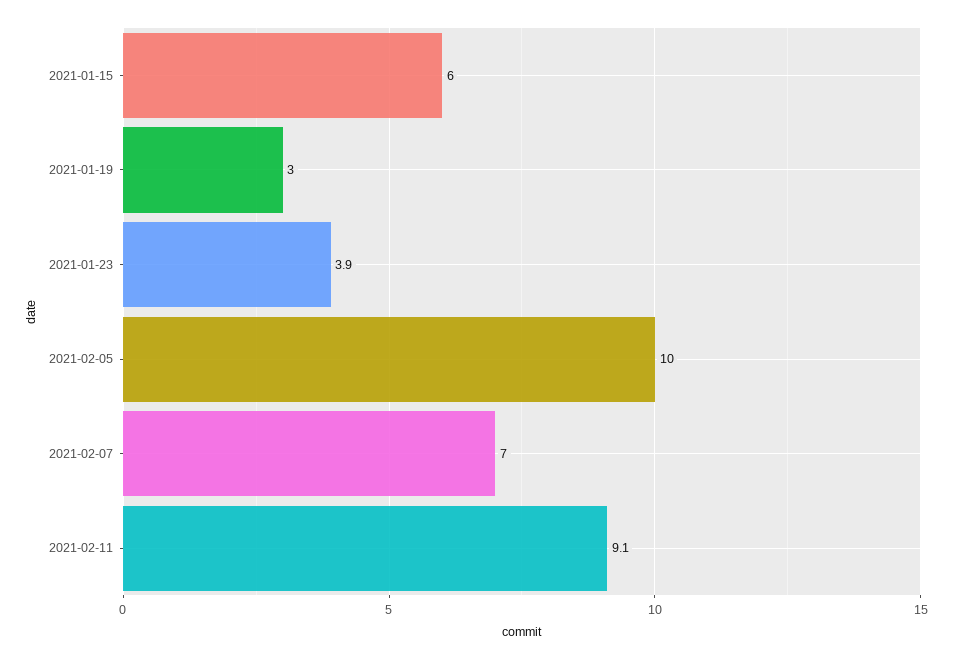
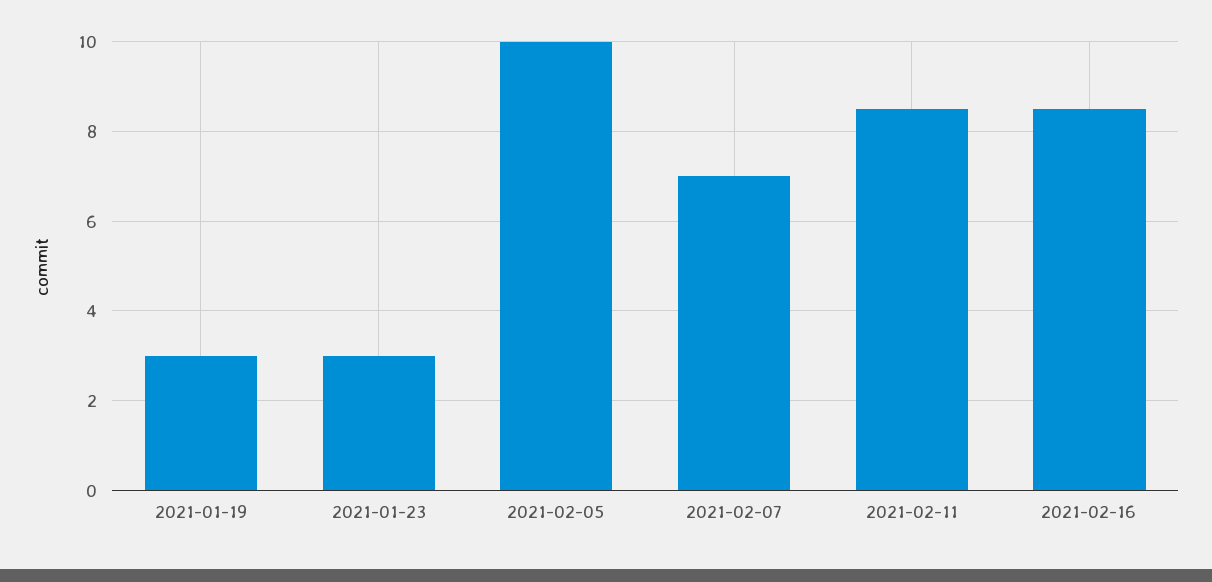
2021-01-15: 6 -> none
2021-01-23: 3.9 -> 3
2021-02-11: 9.1 -> 8.5
2021-02-16: none -> 8.5

